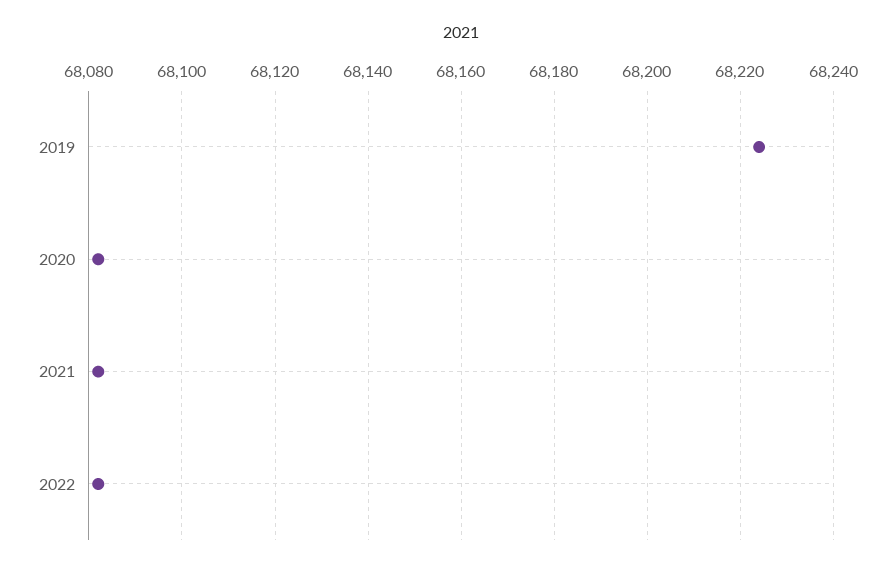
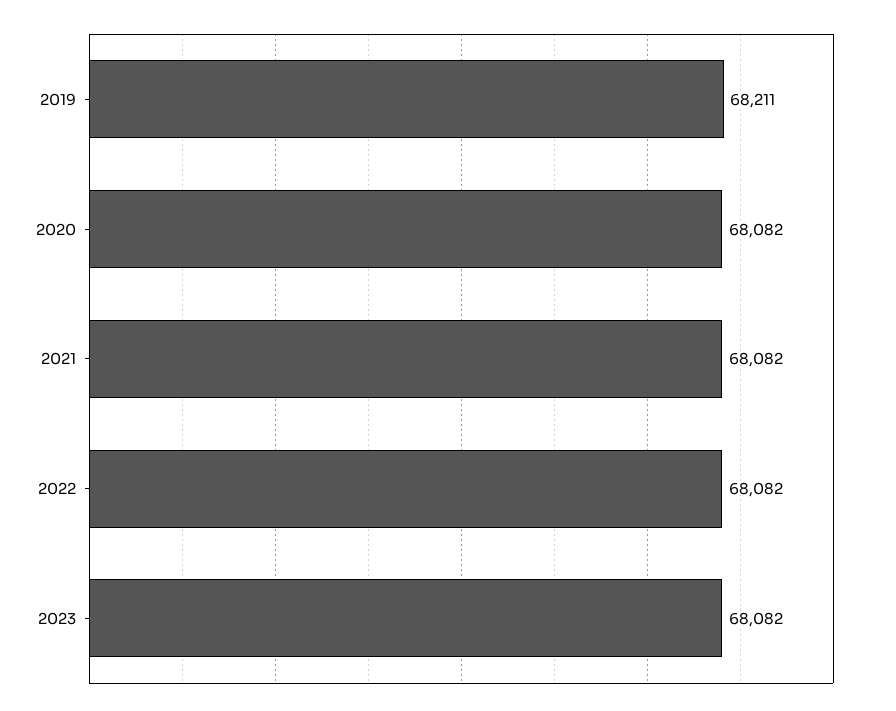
2019: 68225 -> 68211
2023: none -> 68082

